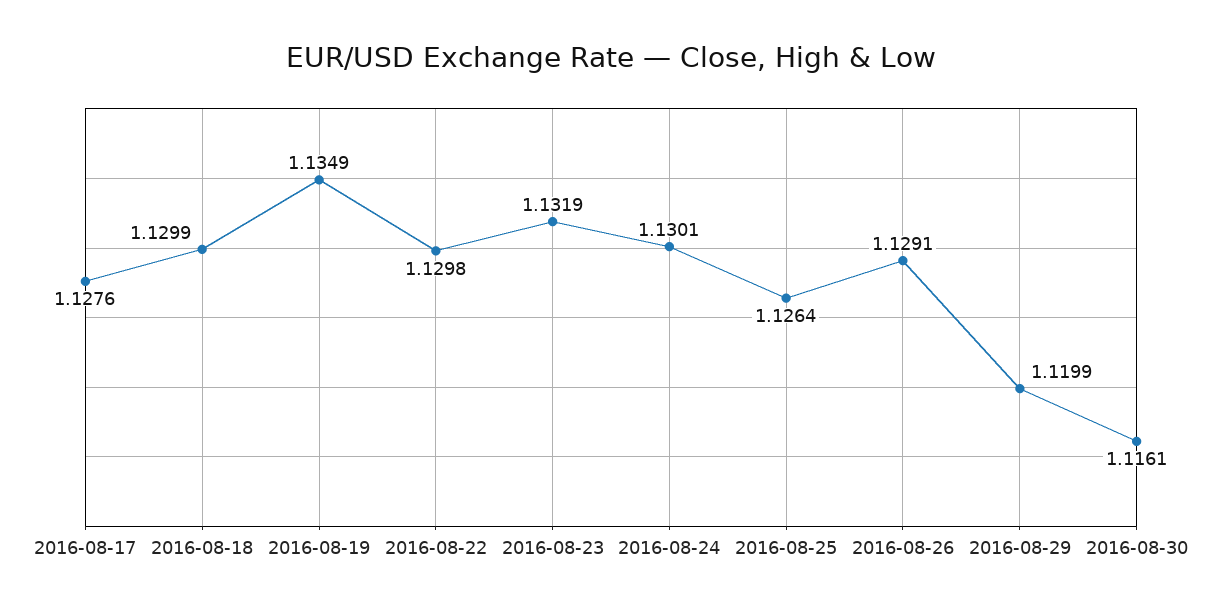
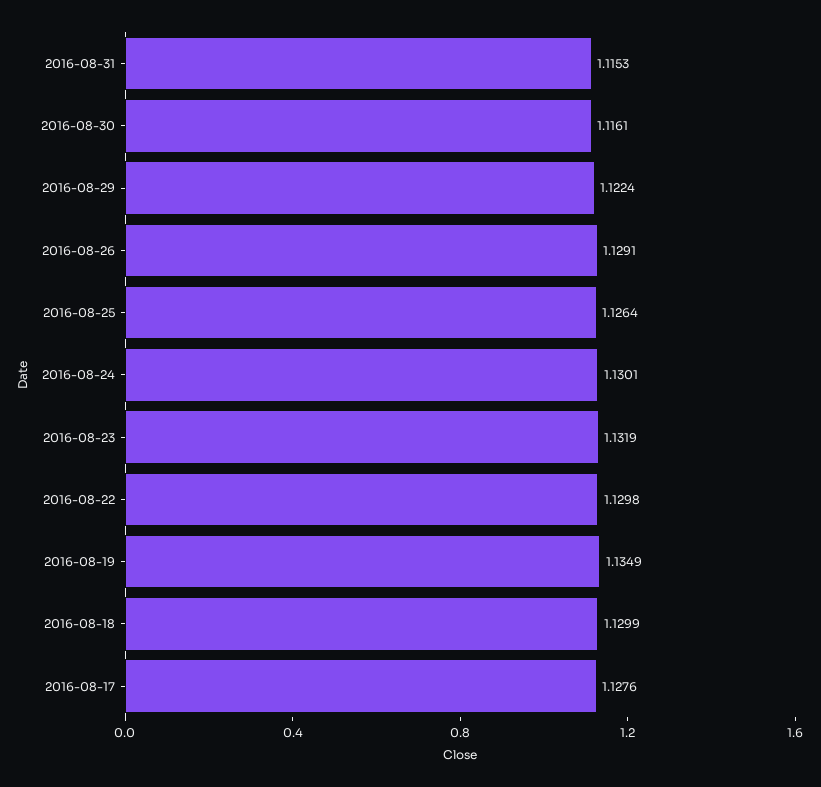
2016-08-29: 1.1199 -> 1.1224
2016-08-31: none -> 1.1153

